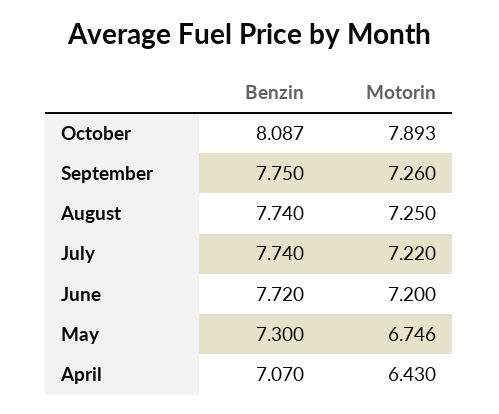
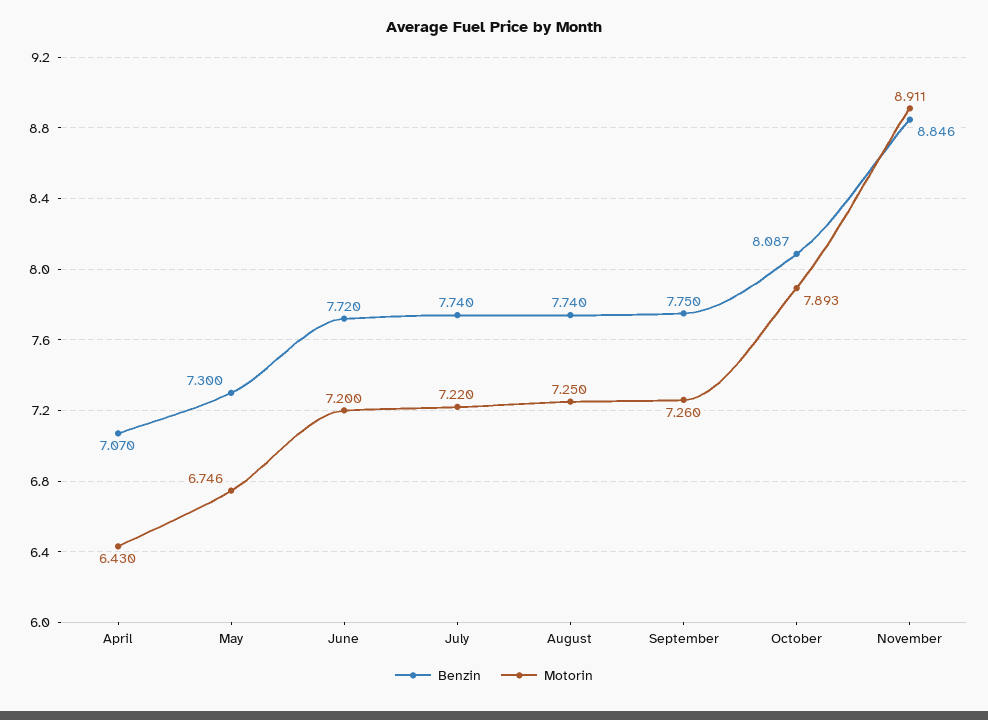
Benzin, November: none -> 8.846
Motorin, November: none -> 8.911

